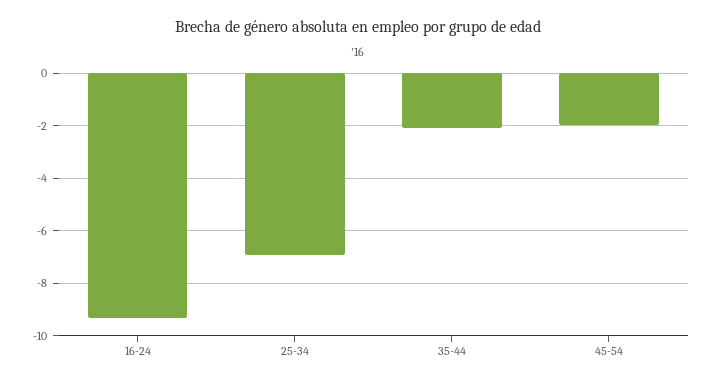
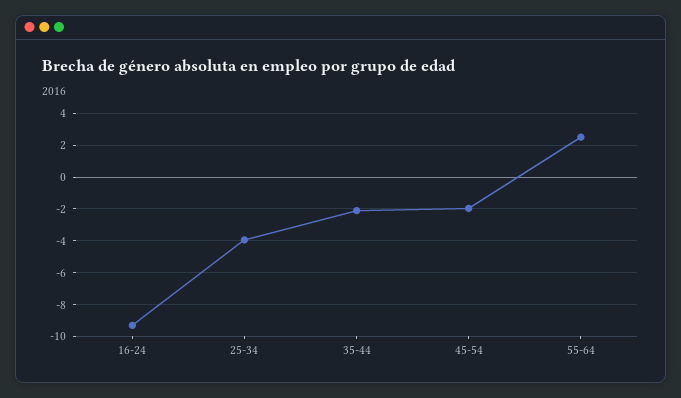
25-34: -7 -> -4
55-64: none -> 2.5

